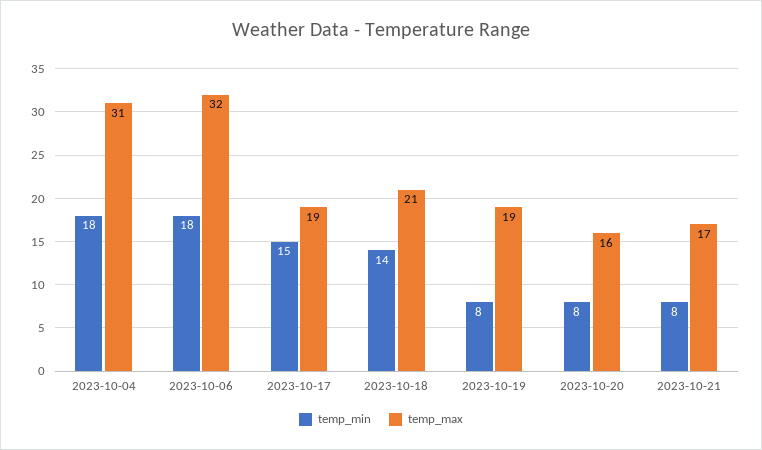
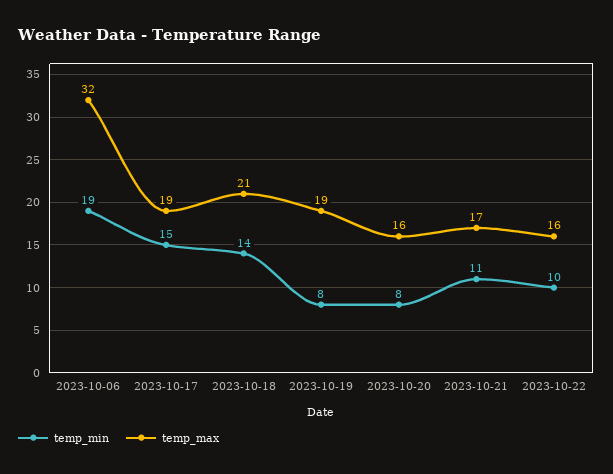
temp_min, 2023-10-04: 18 -> none
temp_max, 2023-10-04: 31 -> none
temp_min, 2023-10-06: 18 -> 19
temp_min, 2023-10-21: 8 -> 11
temp_min, 2023-10-22: none -> 10
temp_max, 2023-10-22: none -> 16

